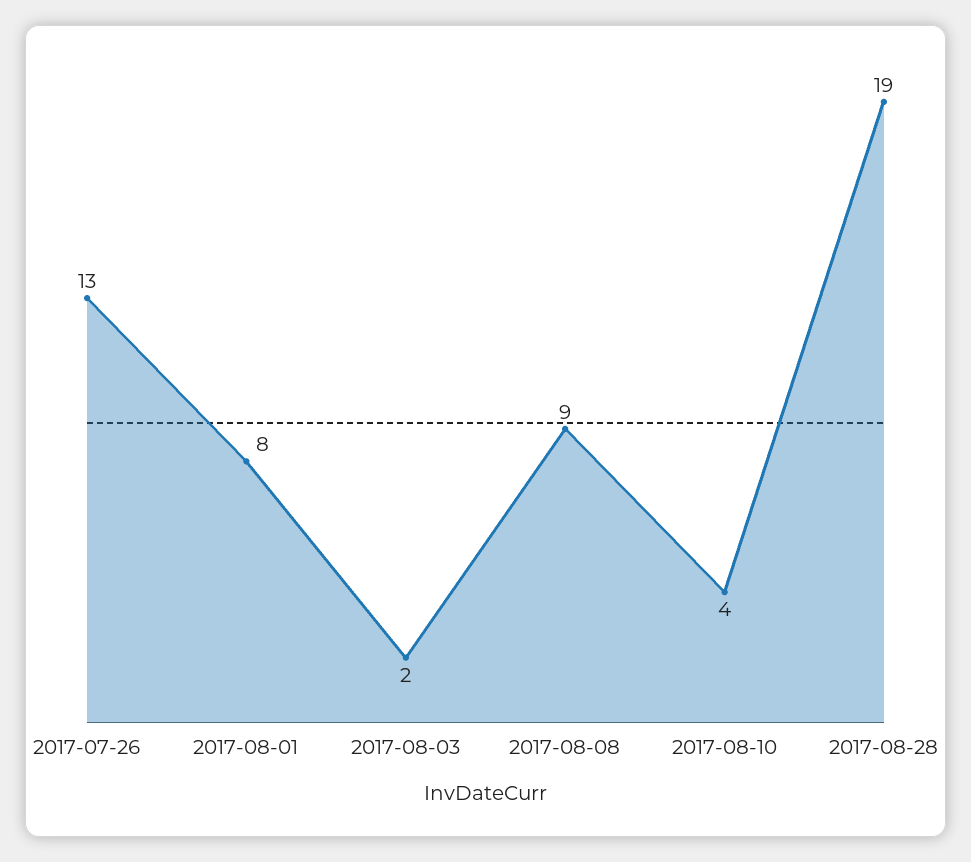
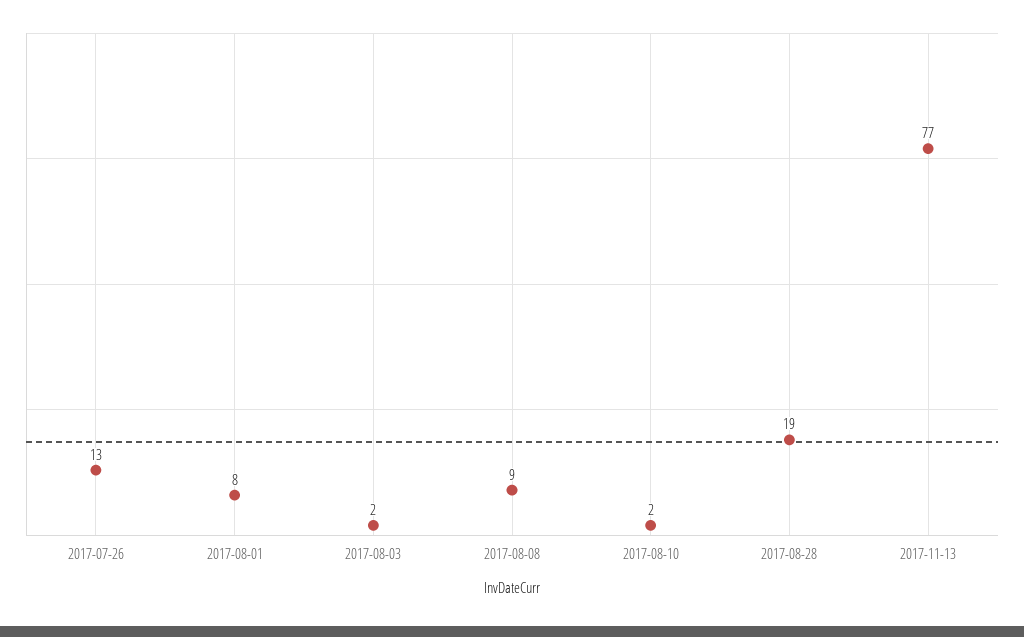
2017-08-10: 4 -> 2
2017-11-13: none -> 77

